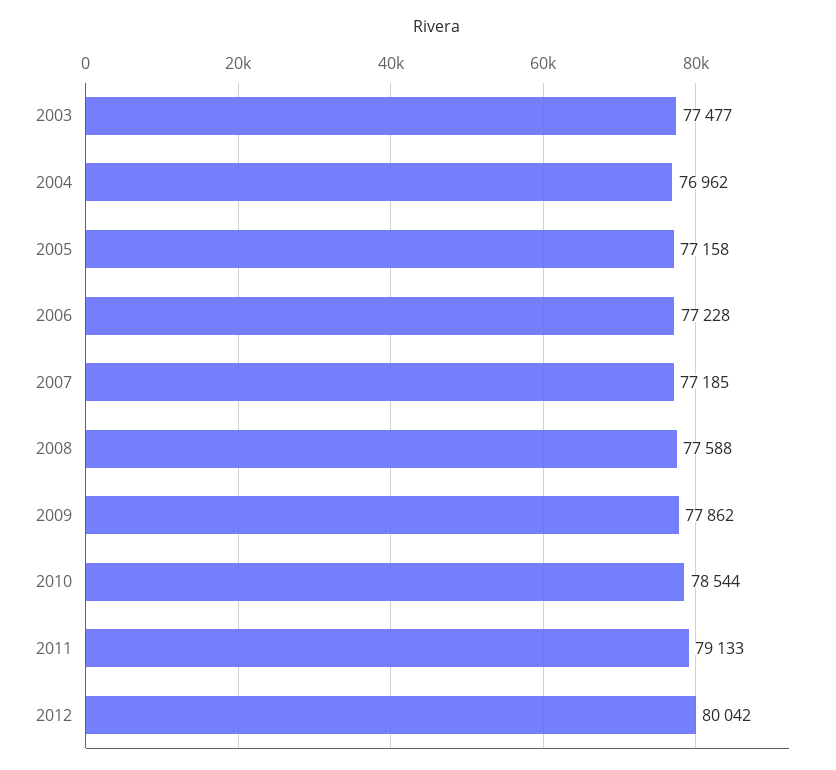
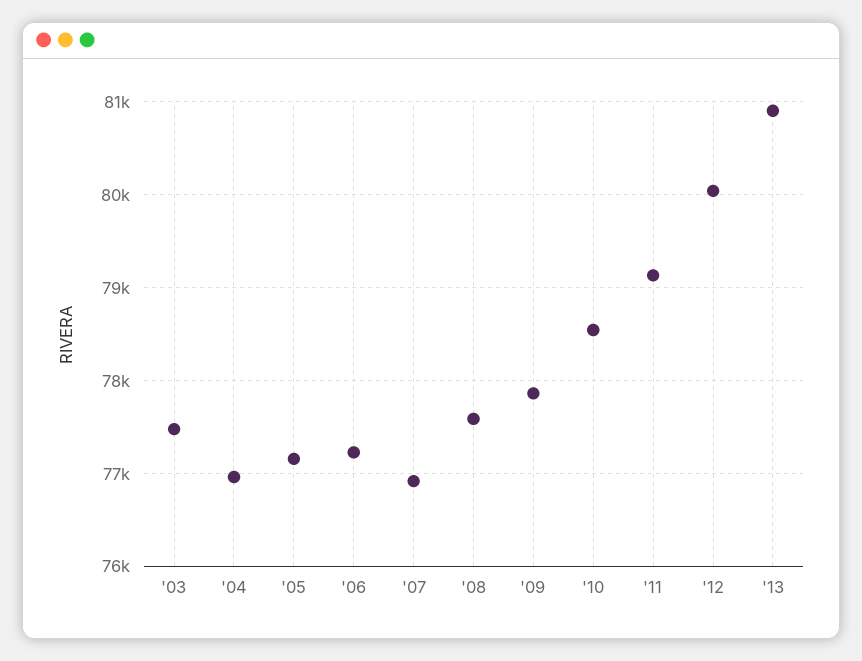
2007: 77185 -> 76900
'13: none -> 80900

